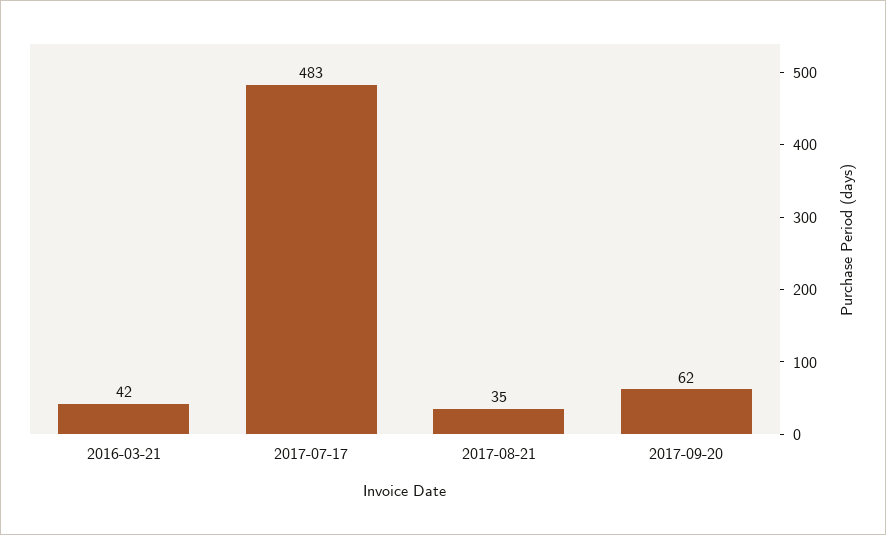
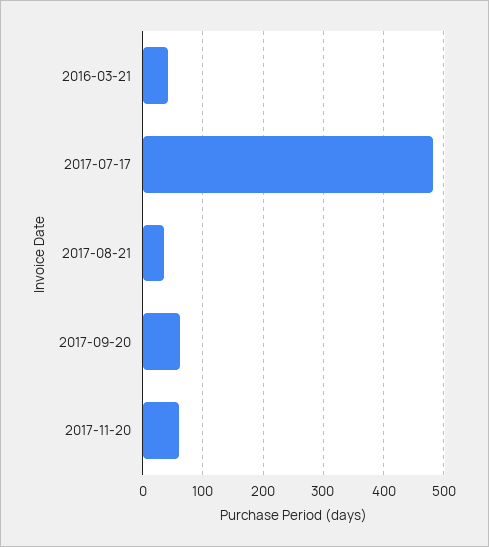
2017-11-20: none -> 60

